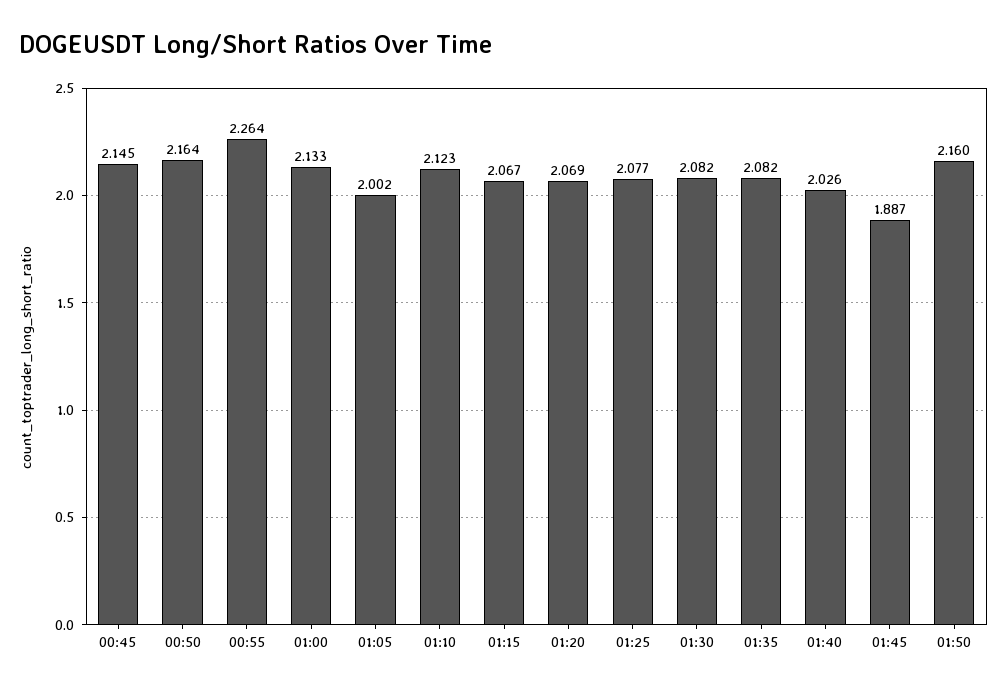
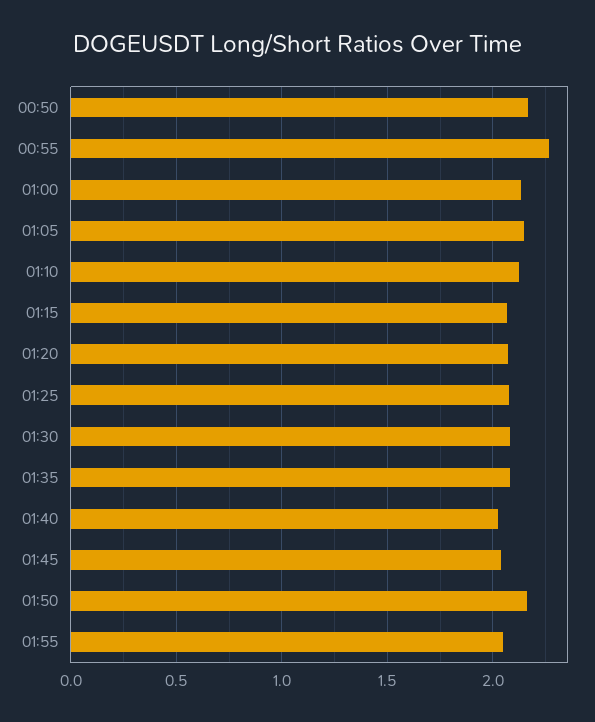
00:45: 2.145 -> none
01:05: 2.002 -> 2.15
01:45: 1.887 -> 2.05
01:55: none -> 2.05

